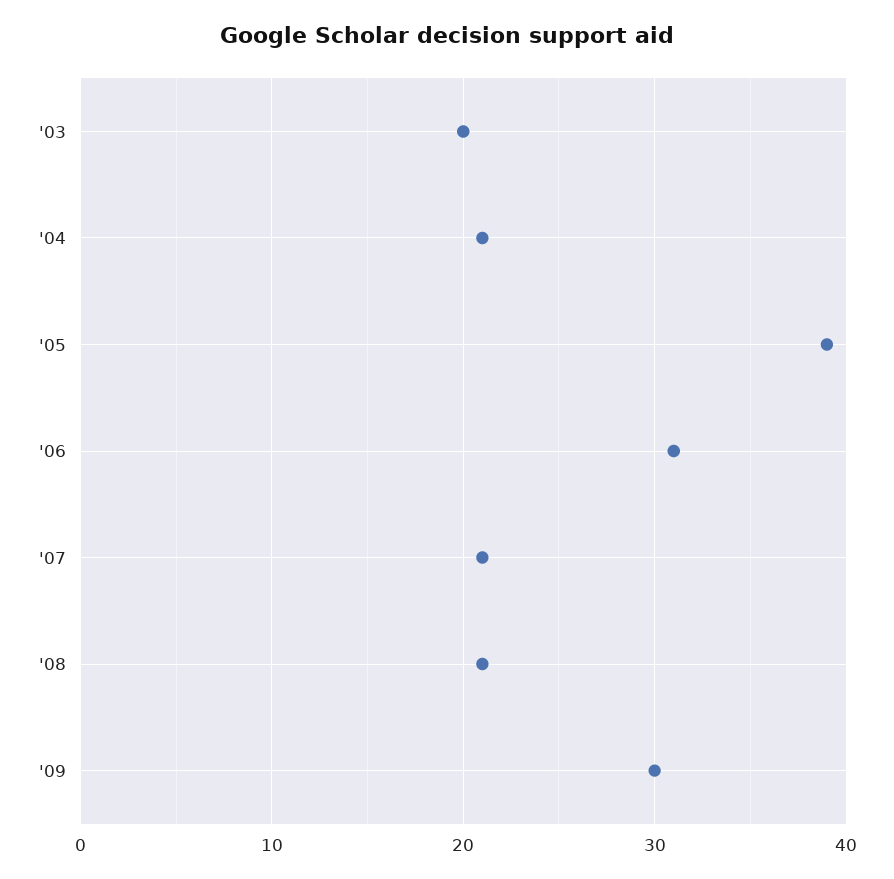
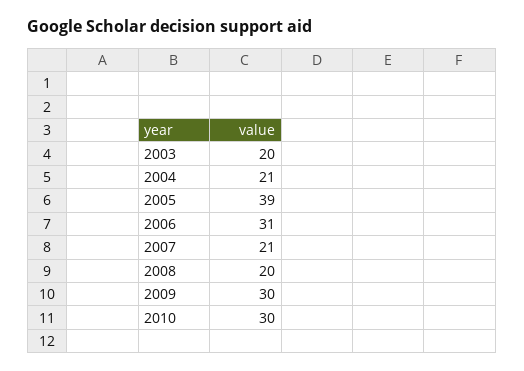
'08: 21 -> 20
2010: none -> 30

